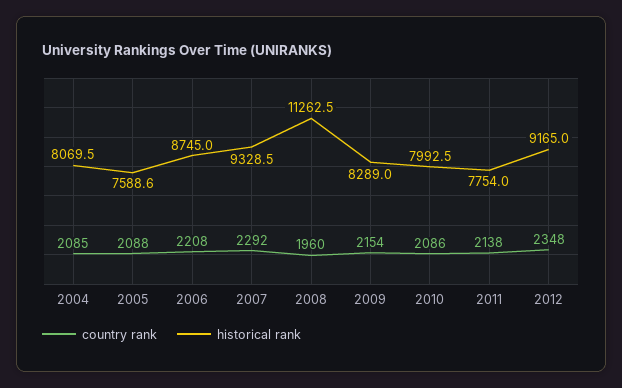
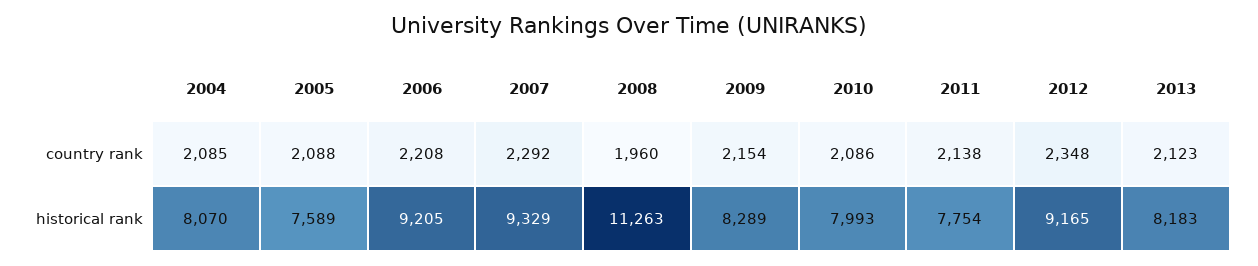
historical rank, 2006: 8745 -> 9205
country rank, 2013: none -> 2123
historical rank, 2013: none -> 8183

